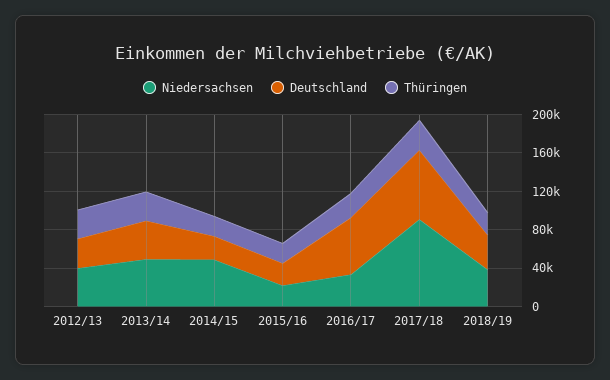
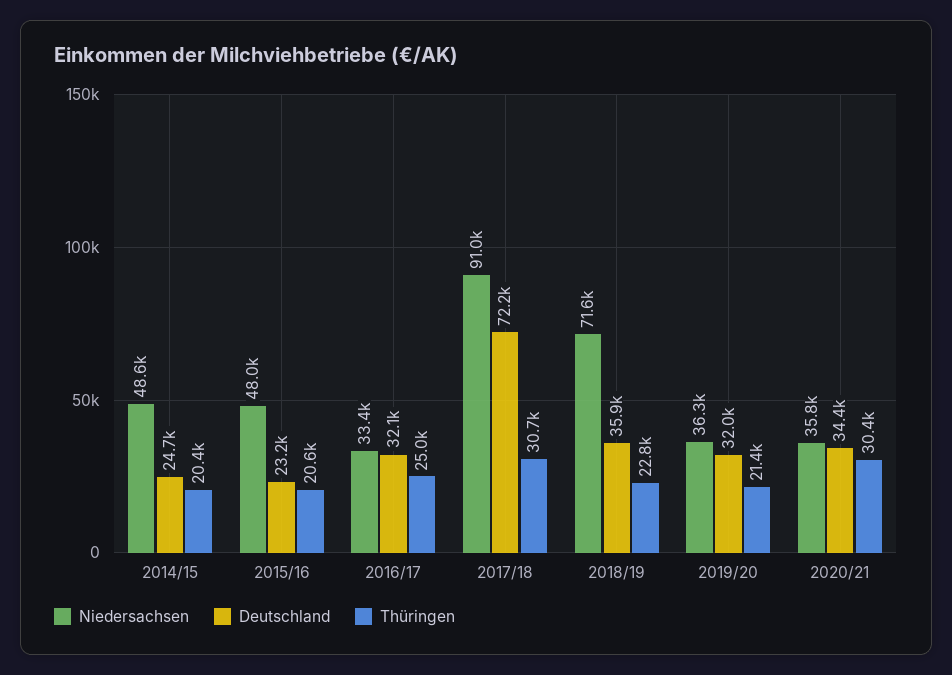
Niedersachsen, 2012/13: 40000 -> none
Deutschland, 2012/13: 30000 -> none
Thüringen, 2012/13: 30000 -> none
Niedersachsen, 2013/14: 50000 -> none
Deutschland, 2013/14: 40000 -> none
Thüringen, 2013/14: 30000 -> none
Niedersachsen, 2015/16: 20000 -> 48000
Deutschland, 2016/17: 60000 -> 32100
Niedersachsen, 2018/19: 40000 -> 71600
Niedersachsen, 2019/20: none -> 36300
Deutschland, 2019/20: none -> 32000
Thüringen, 2019/20: none -> 21400
Niedersachsen, 2020/21: none -> 35800
Deutschland, 2020/21: none -> 34400
Thüringen, 2020/21: none -> 30400

